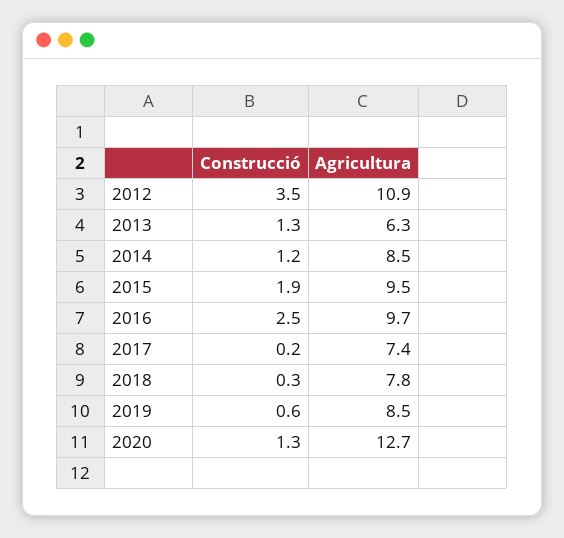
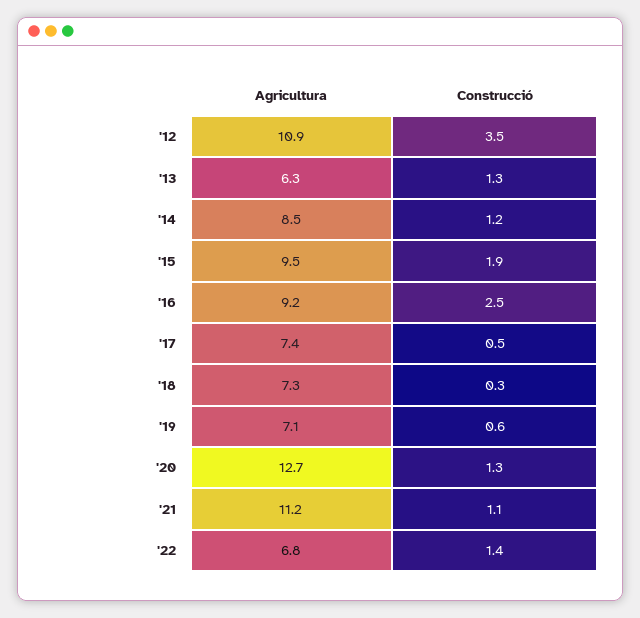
Agricultura, 2016: 9.7 -> 9.2
Construcció, 2017: 0.2 -> 0.5
Agricultura, 2018: 7.8 -> 7.3
Agricultura, 2019: 8.5 -> 7.1
Agricultura, '21: none -> 11.2
Construcció, '21: none -> 1.1
Agricultura, '22: none -> 6.8
Construcció, '22: none -> 1.4

